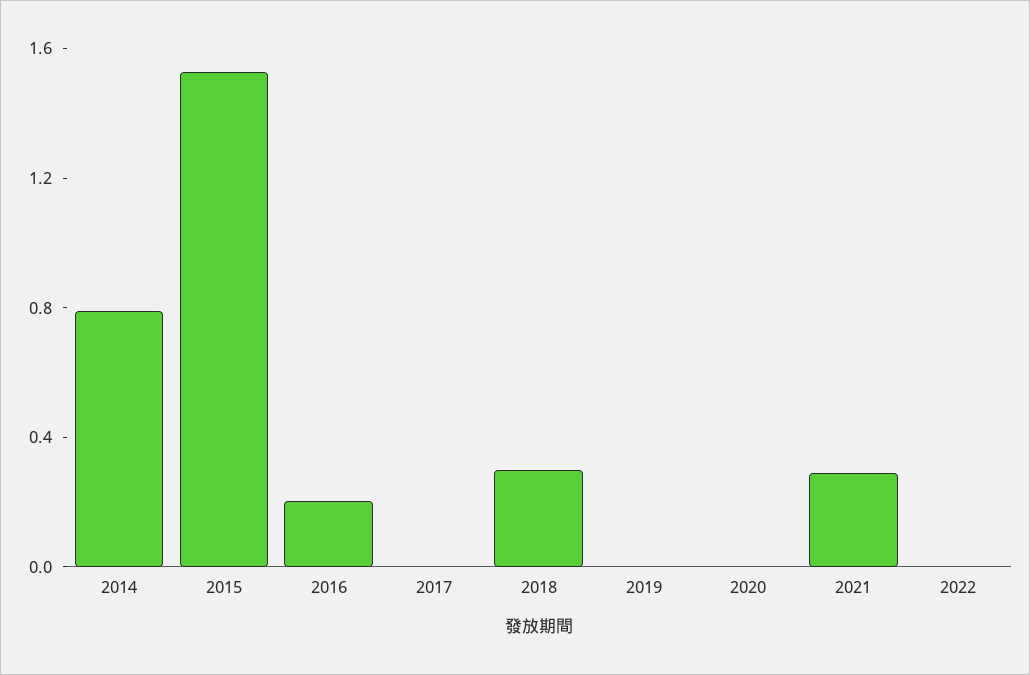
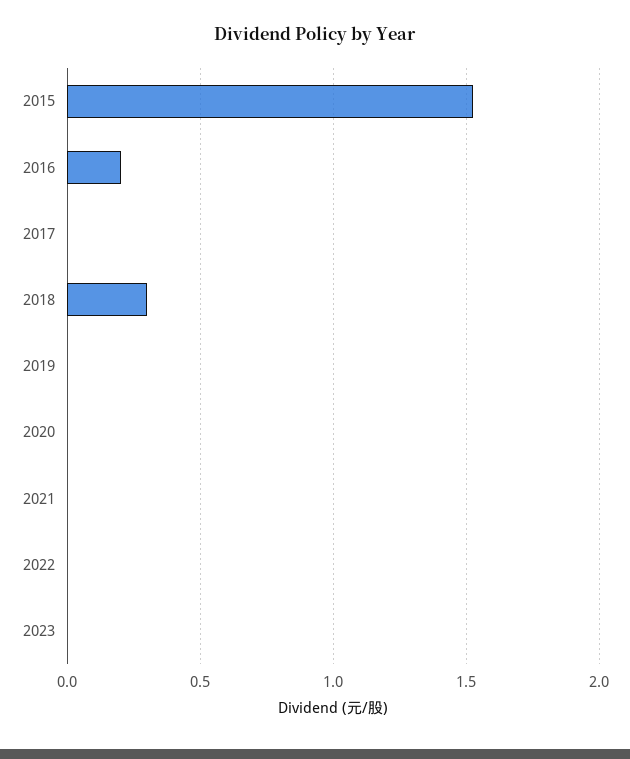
2014: 0.8 -> none
2021: 0.3 -> 0
2023: none -> 0

